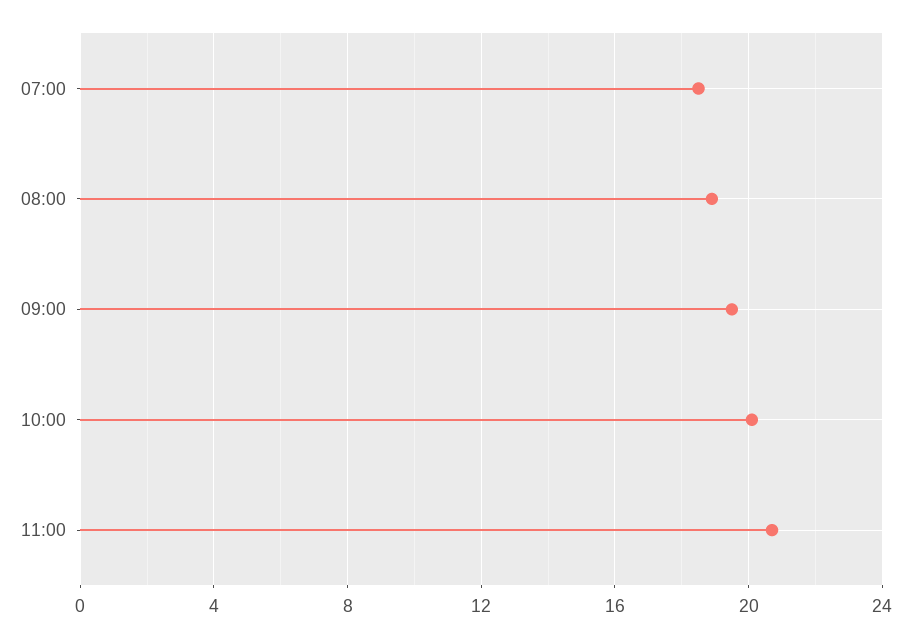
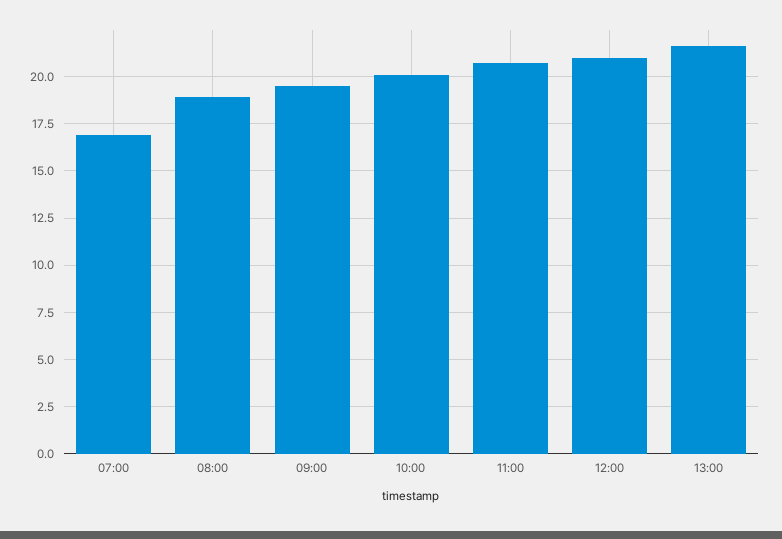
07:00: 18.5 -> 17
12:00: none -> 21
13:00: none -> 21.5

